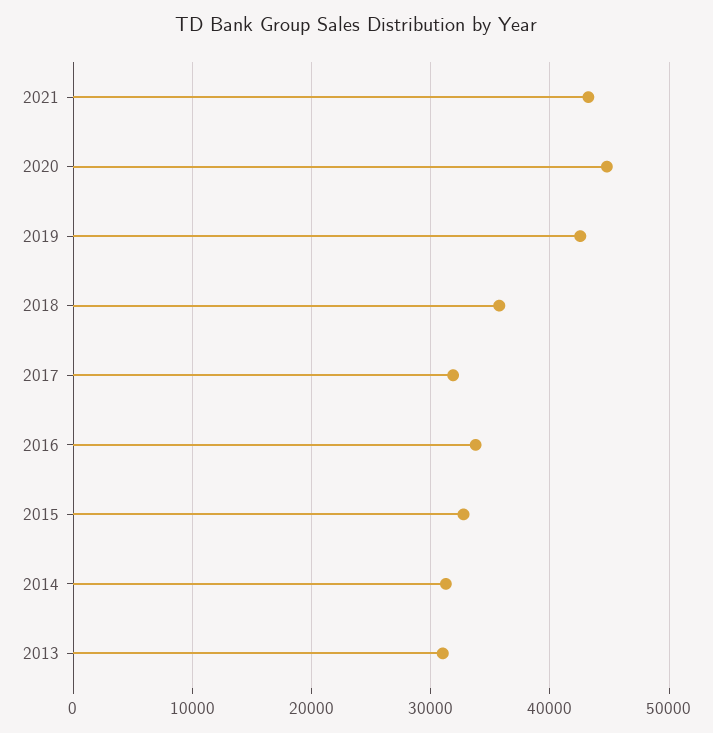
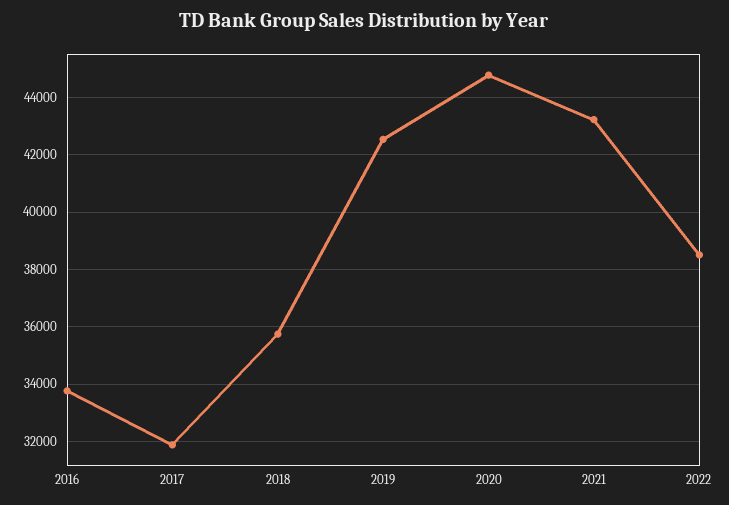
2015: 33000 -> none
2014: 31000 -> none
2013: 31000 -> none
2022: none -> 38500

